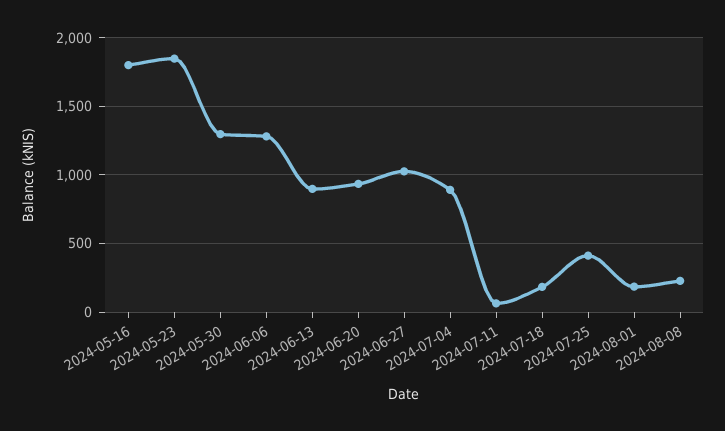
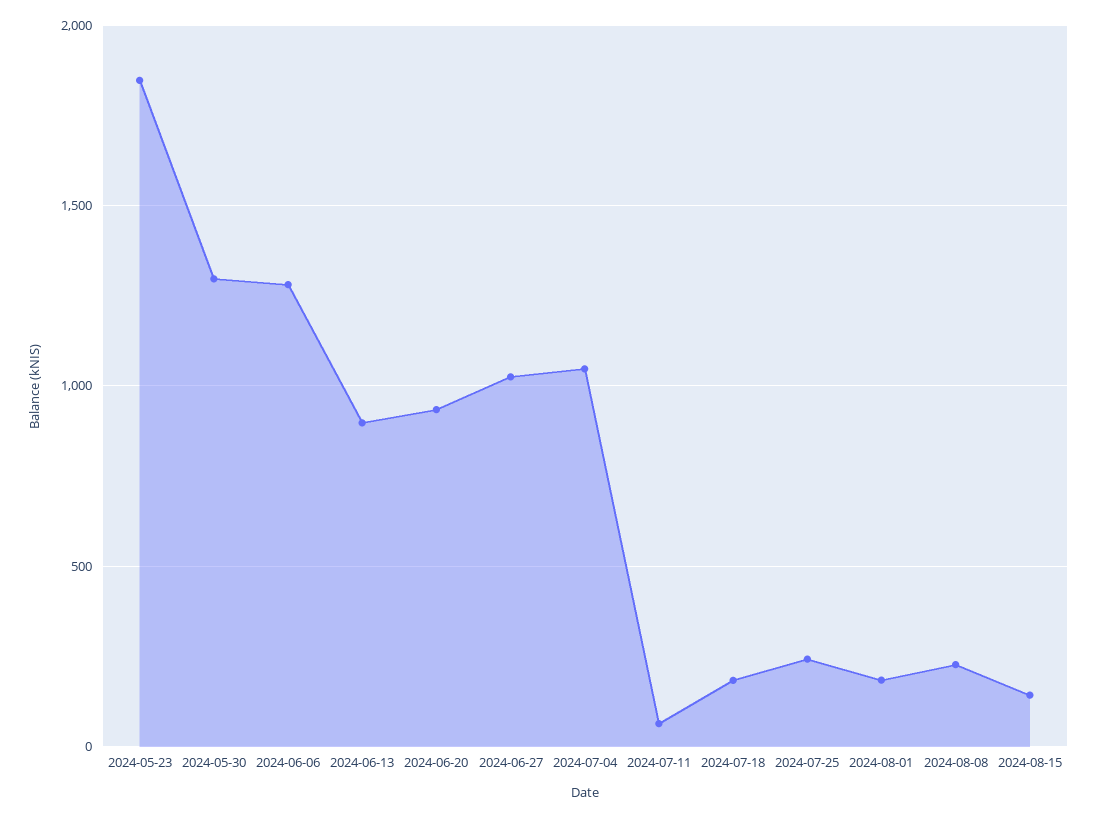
2024-05-16: 1800 -> none
2024-07-04: 900 -> 1050
2024-07-25: 400 -> 250
2024-08-15: none -> 150

